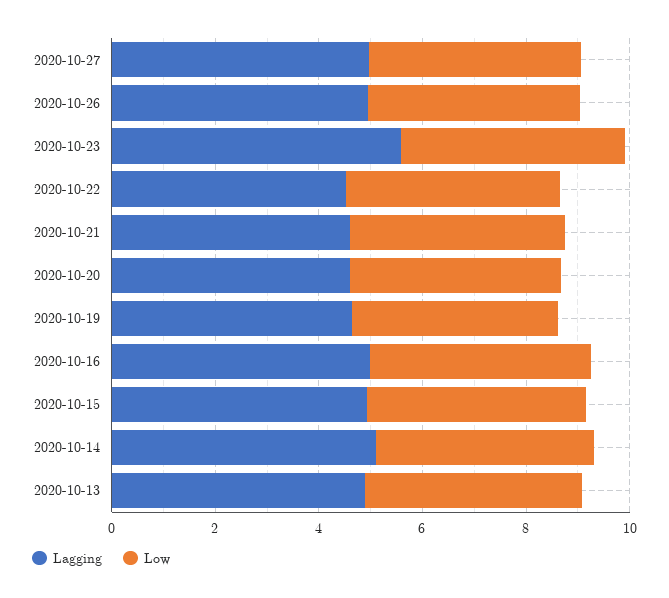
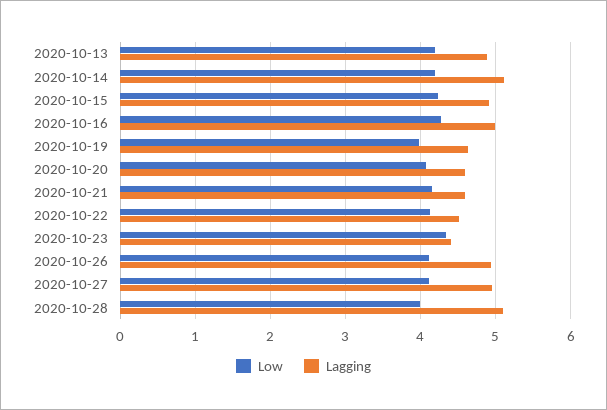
Lagging, 2020-10-23: 5.5 -> 4.4
Low, 2020-10-28: none -> 4
Lagging, 2020-10-28: none -> 5.1

